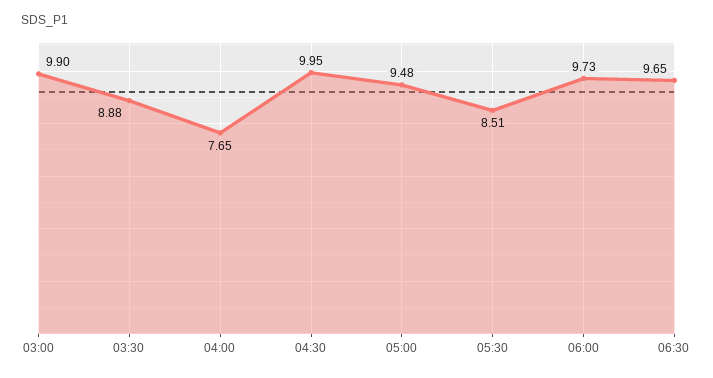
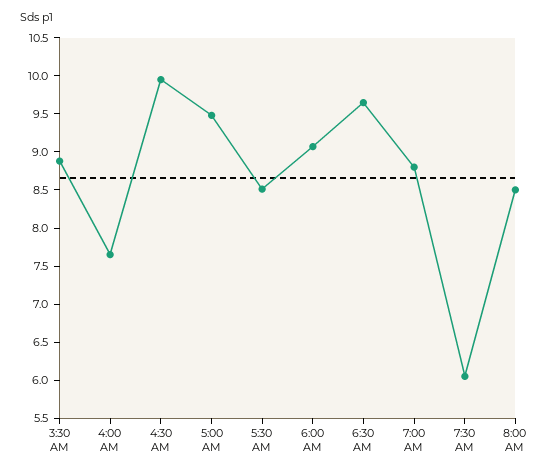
03:00: 9.9 -> none
06:00: 9.73 -> 9
7:00 AM: none -> 8.75
7:30 AM: none -> 6
8:00 AM: none -> 8.5

